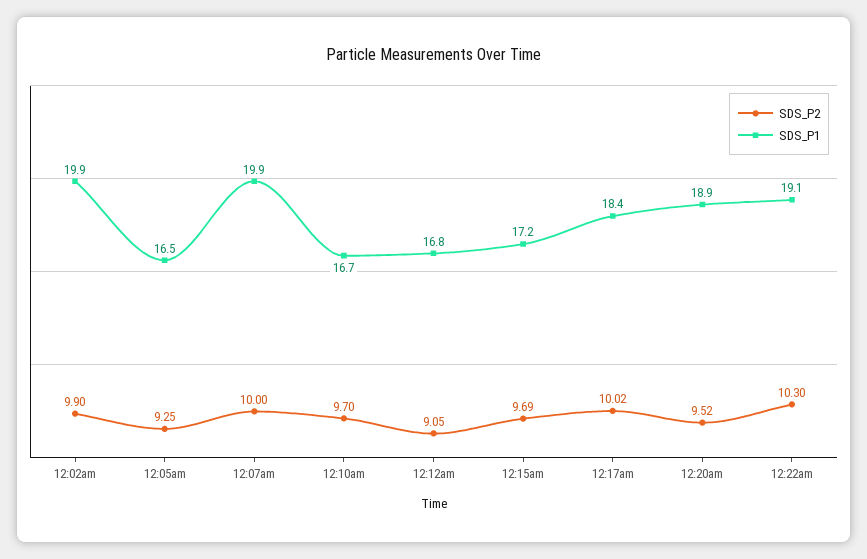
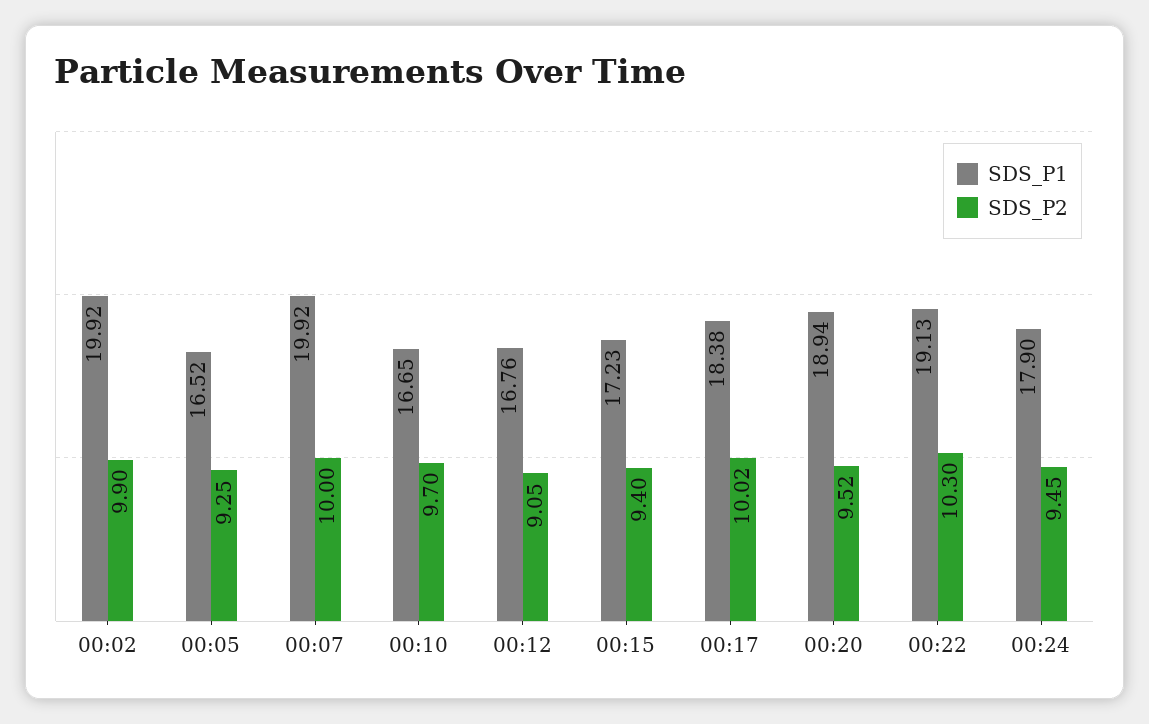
SDS_P2, 12:15am: 9.69 -> 9.4
SDS_P1, 00:24: none -> 17.9
SDS_P2, 00:24: none -> 9.45

